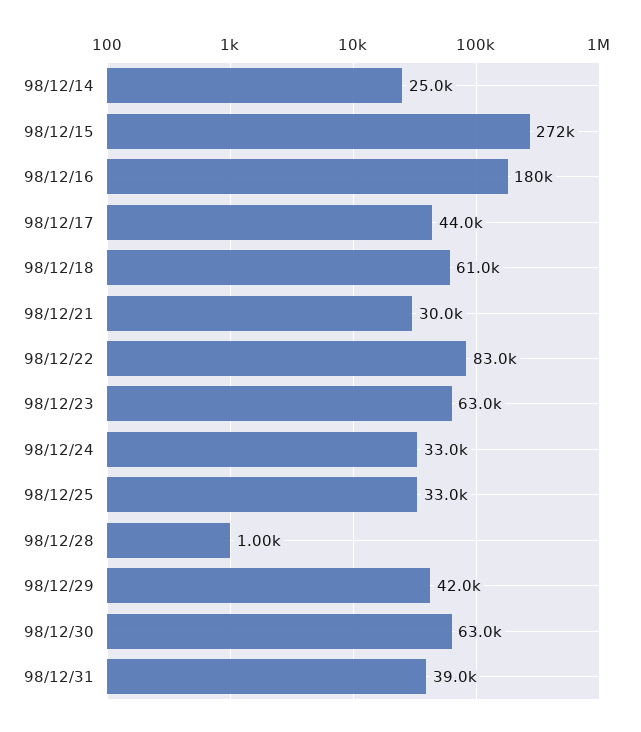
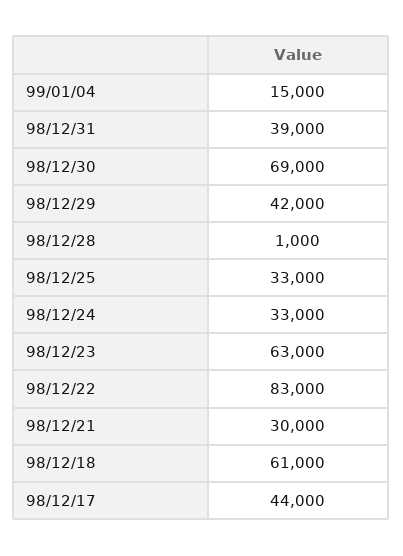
98/12/14: 25000 -> none
98/12/15: 272000 -> none
98/12/16: 180000 -> none
98/12/30: 63000 -> 69000
99/01/04: none -> 15000

